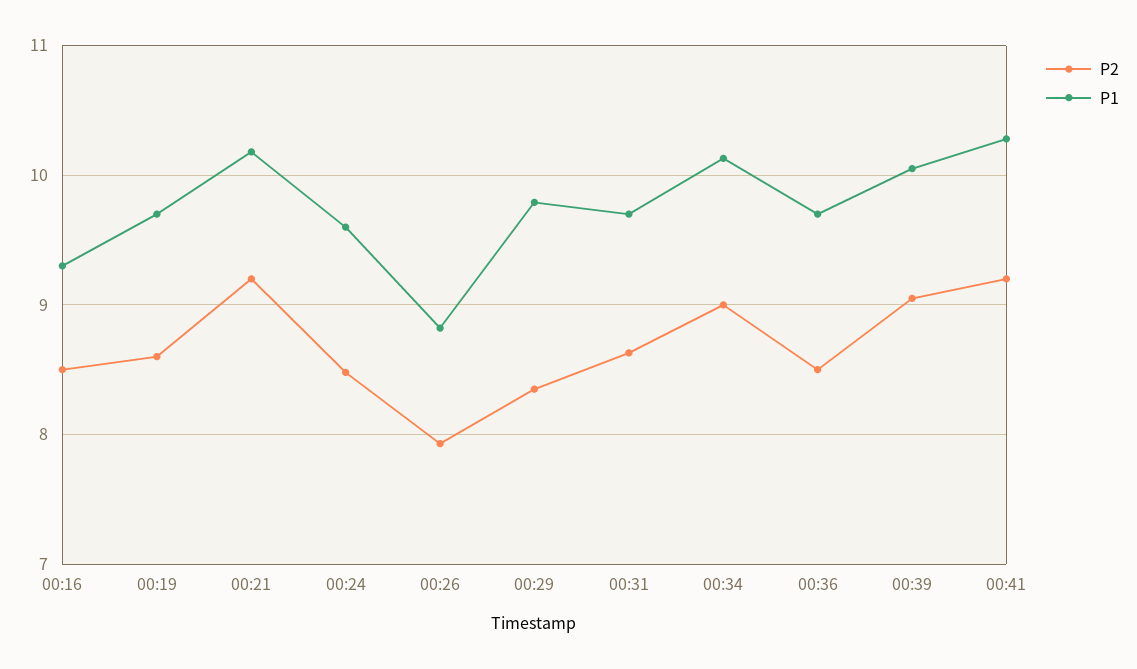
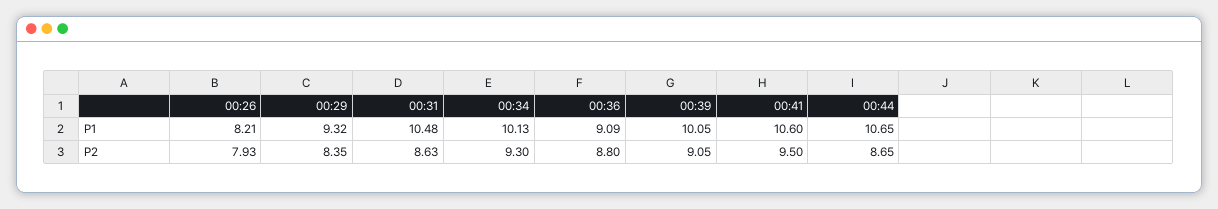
P2, 00:16: 8.5 -> none
P1, 00:16: 9.3 -> none
P2, 00:19: 8.6 -> none
P1, 00:19: 9.7 -> none
P2, 00:21: 9.2 -> none
P1, 00:21: 10.2 -> none
P2, 00:24: 8.5 -> none
P1, 00:24: 9.6 -> none
P1, 00:26: 8.8 -> 8.21
P1, 00:29: 9.8 -> 9.32
P1, 00:31: 9.7 -> 10.48
P2, 00:34: 9 -> 9.3
P2, 00:36: 8.5 -> 8.8
P1, 00:36: 9.7 -> 9.09
P2, 00:41: 9.2 -> 9.5
P1, 00:41: 10.3 -> 10.6
P1, 00:44: none -> 10.65
P2, 00:44: none -> 8.65

